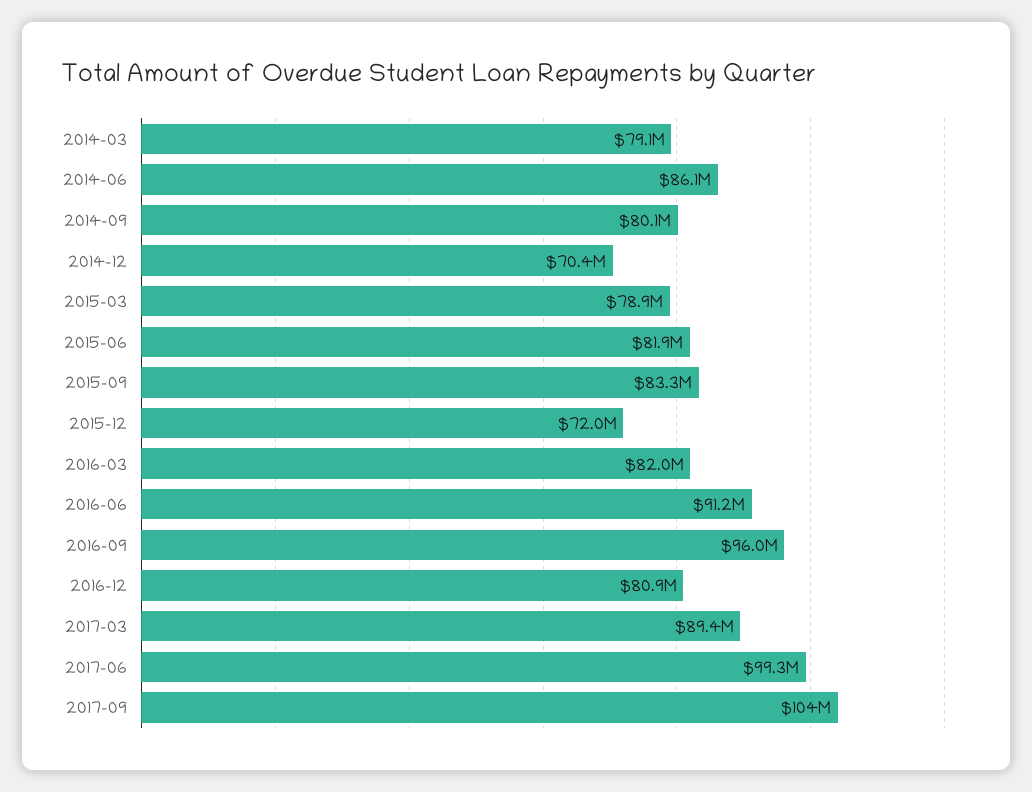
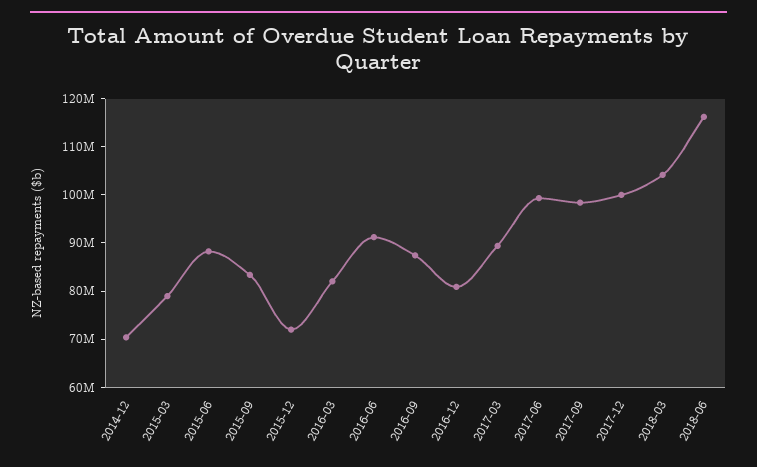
2014-03: 79100000 -> none
2014-06: 86100000 -> none
2014-09: 80100000 -> none
2015-06: 81900000 -> 88000000
2016-09: 96000000 -> 88000000
2017-09: 104000000 -> 98000000
2017-12: none -> 100000000
2018-03: none -> 104000000
2018-06: none -> 116000000

